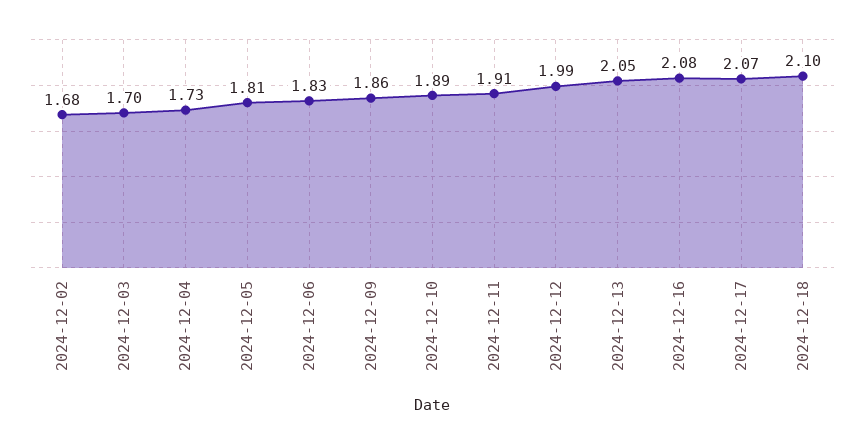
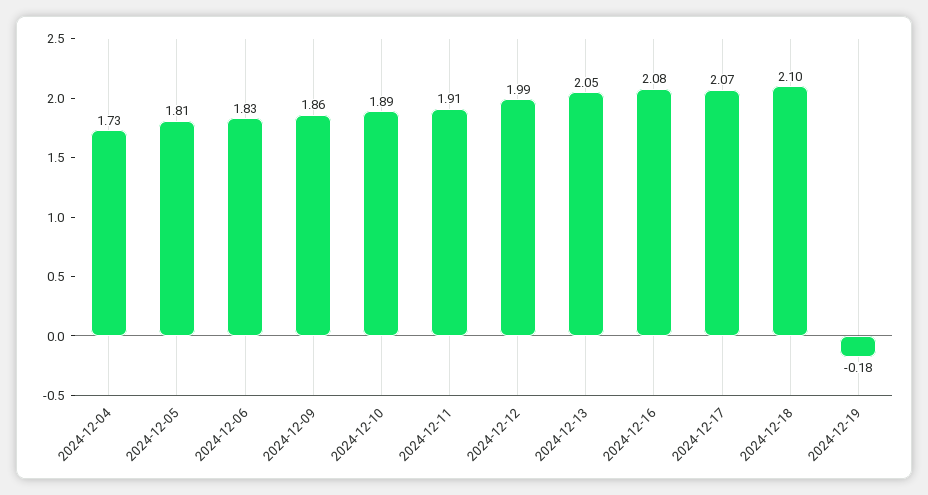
2024-12-02: 1.68 -> none
2024-12-03: 1.7 -> none
2024-12-19: none -> -0.18

